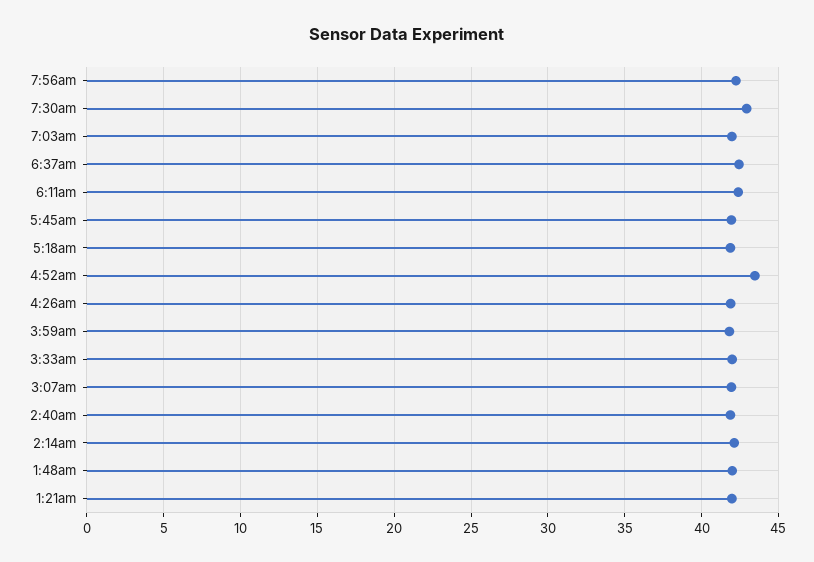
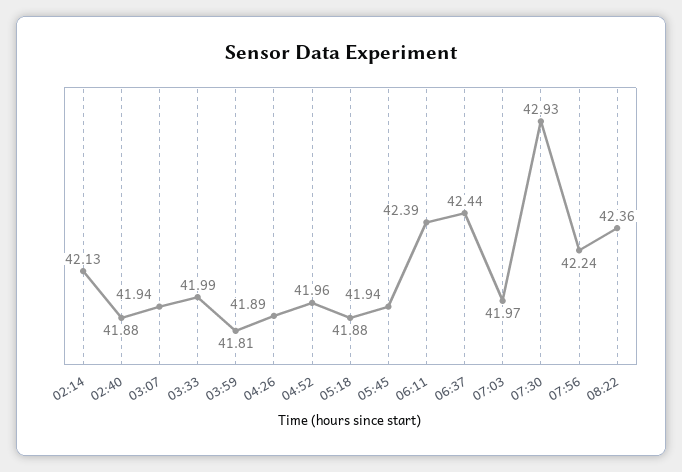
4:52am: 43.5 -> 41.96
1:48am: 42 -> none
1:21am: 42 -> none
08:22: none -> 42.36

